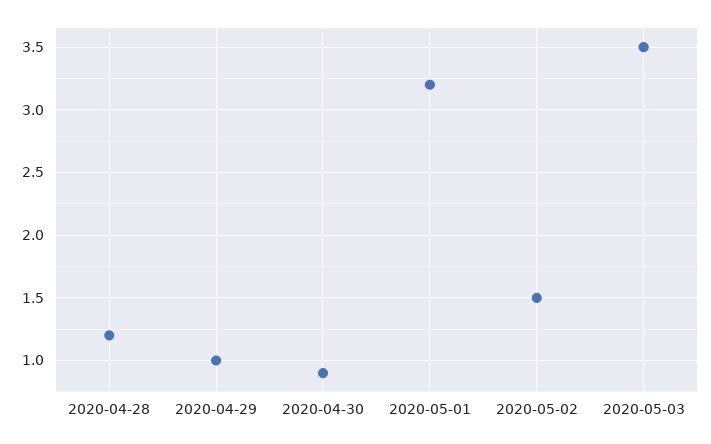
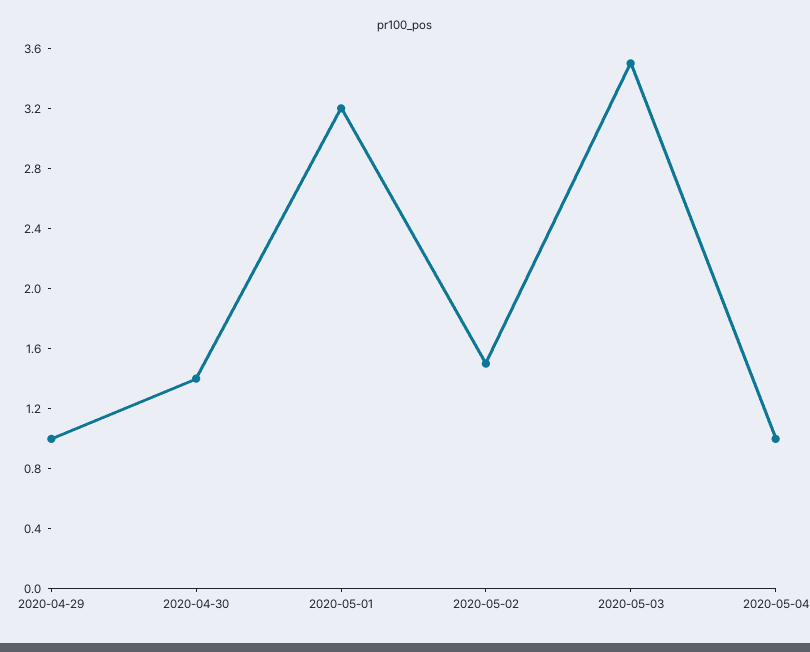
2020-04-28: 1.2 -> none
2020-04-30: 0.9 -> 1.4
2020-05-04: none -> 1

